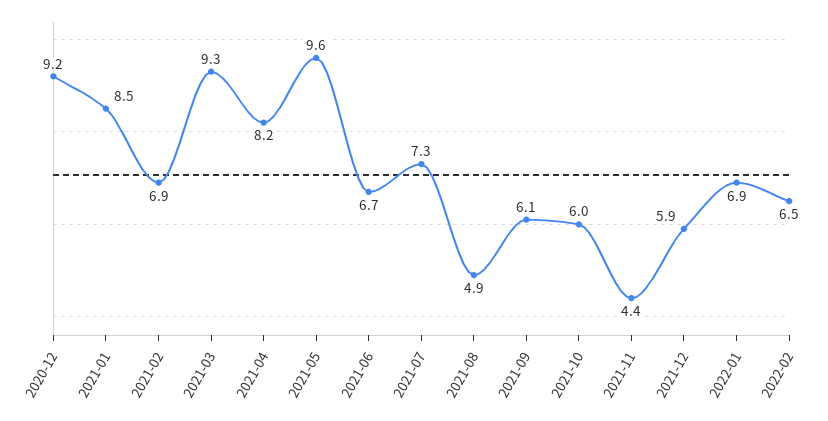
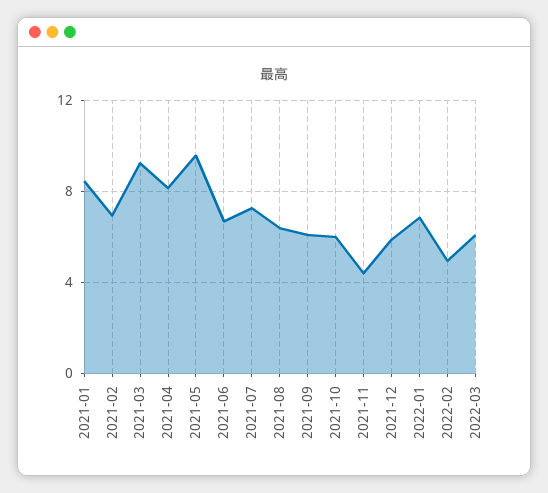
2020-12: 9.2 -> none
2021-08: 4.9 -> 6.5
2022-02: 6.5 -> 5
2022-03: none -> 6

